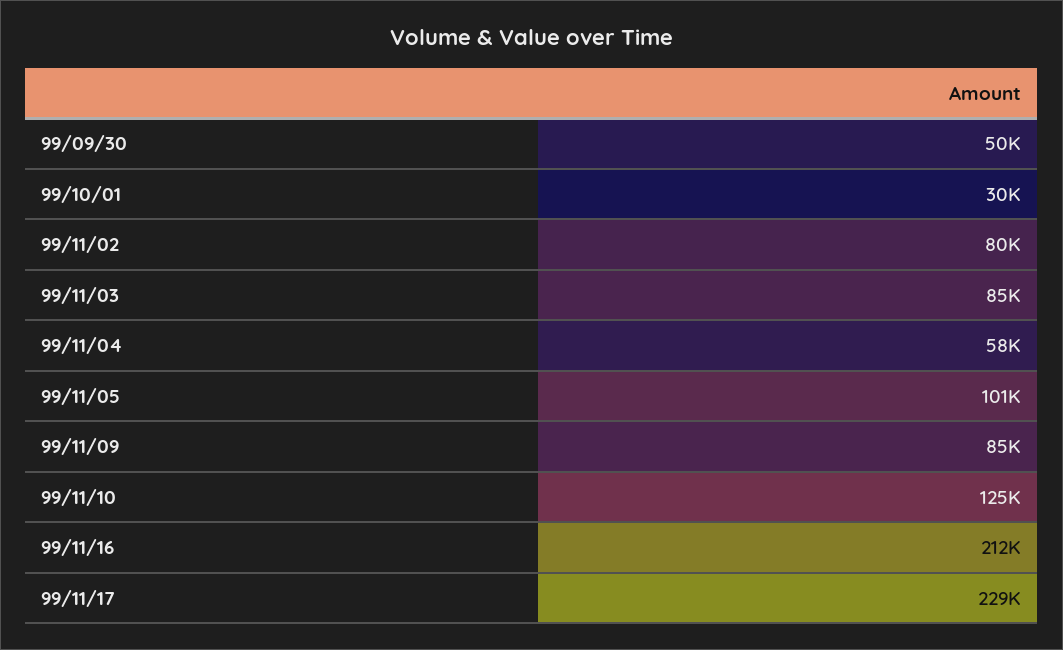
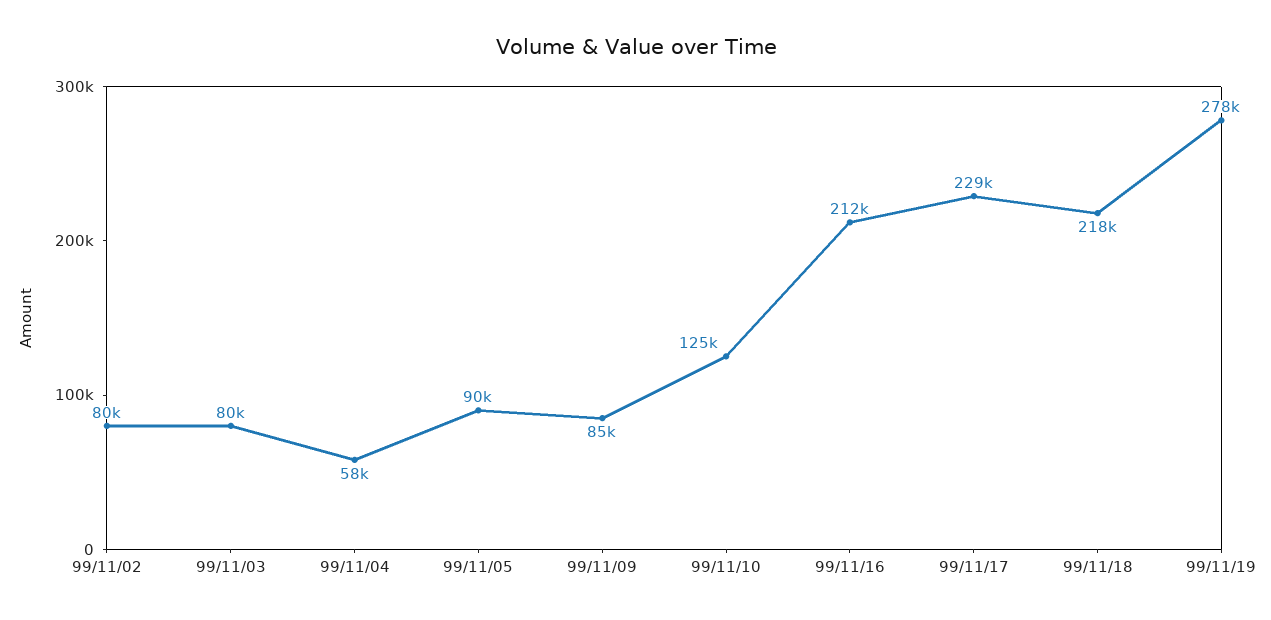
99/09/30: 50000 -> none
99/10/01: 30000 -> none
99/11/03: 85000 -> 80000
99/11/05: 101000 -> 90000
99/11/18: none -> 218000
99/11/19: none -> 278000

